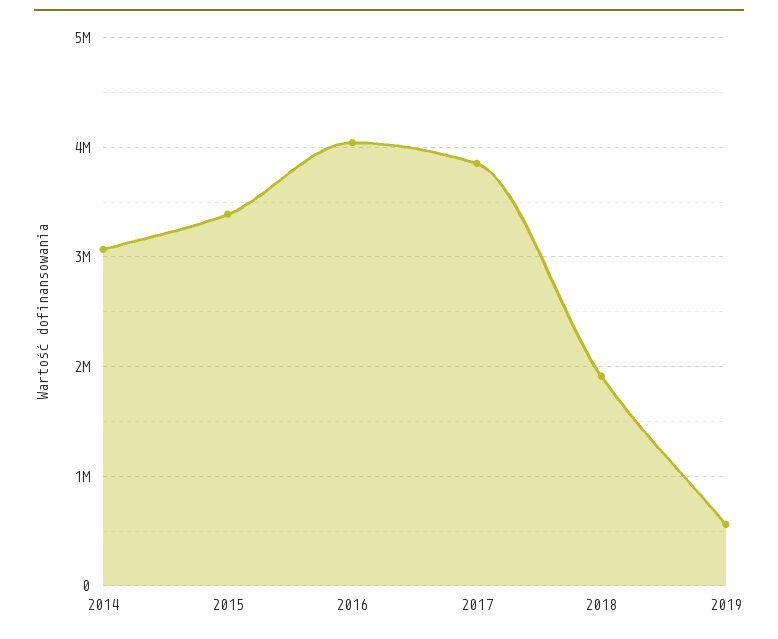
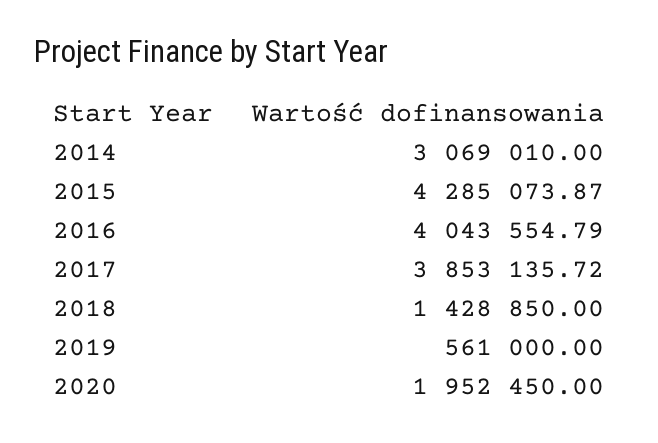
2015: 3400000 -> 4285073.87
2018: 1900000 -> 1428850
2020: none -> 1952450

